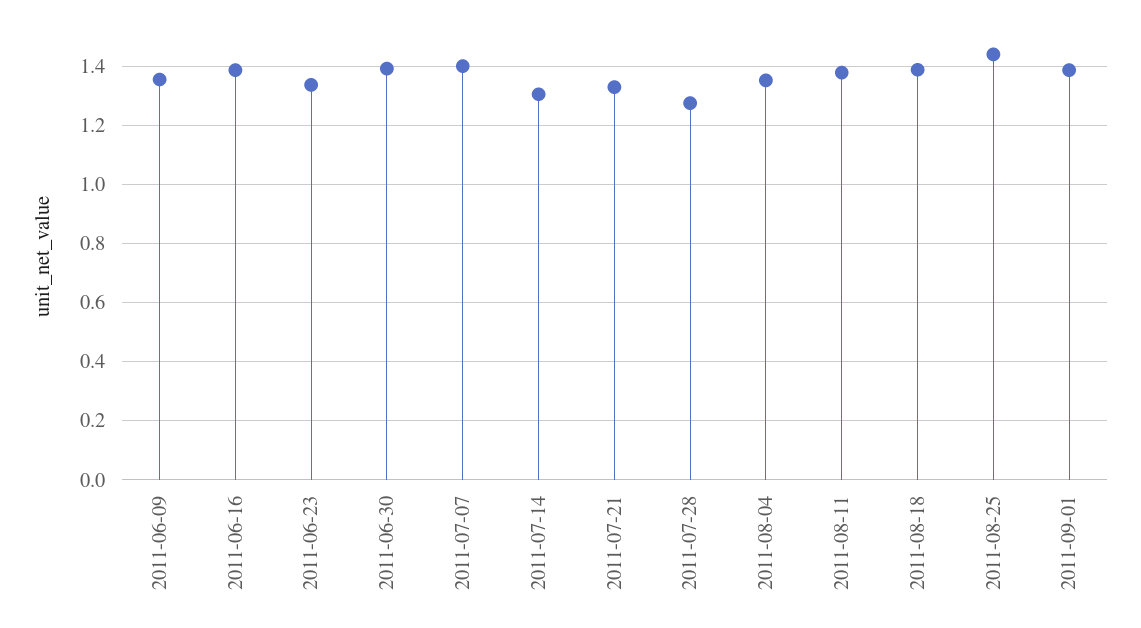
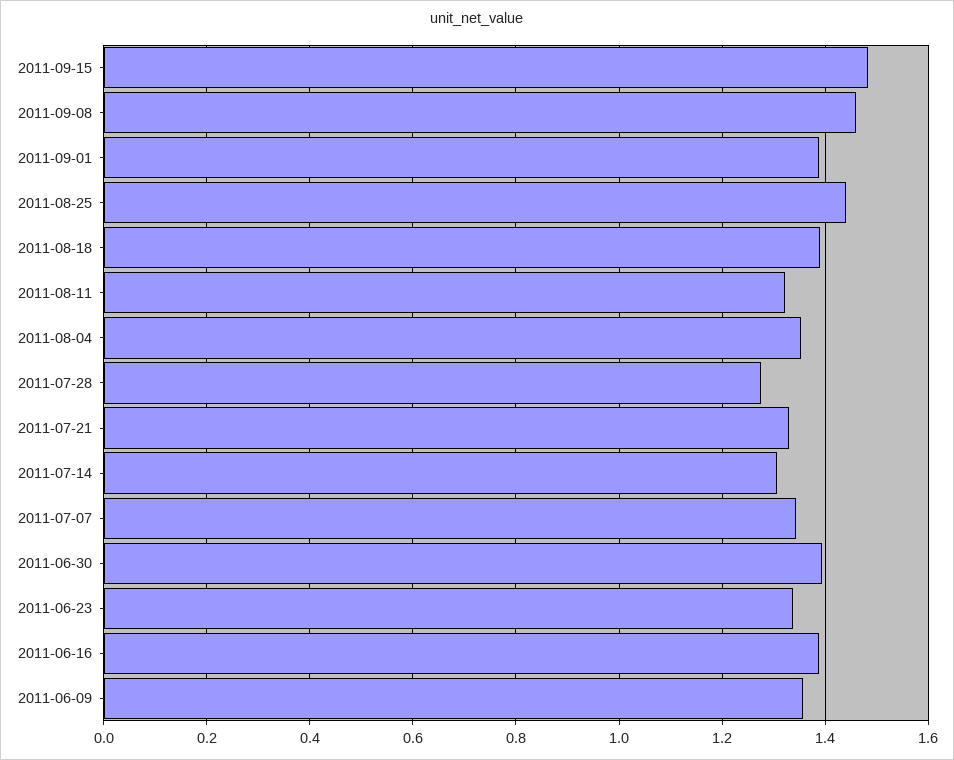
2011-07-07: 1.4 -> 1.34
2011-08-11: 1.375 -> 1.32
2011-09-15: none -> 1.48
2011-09-08: none -> 1.46

